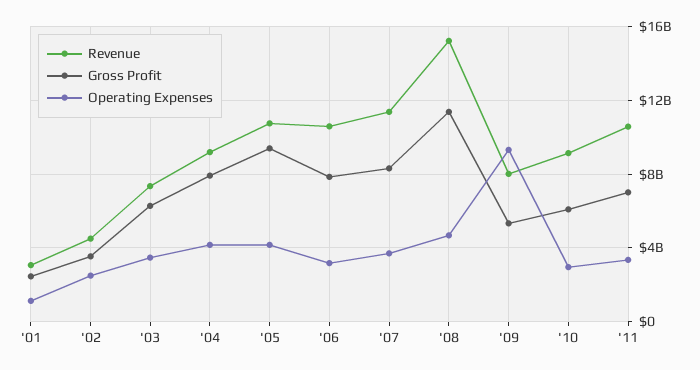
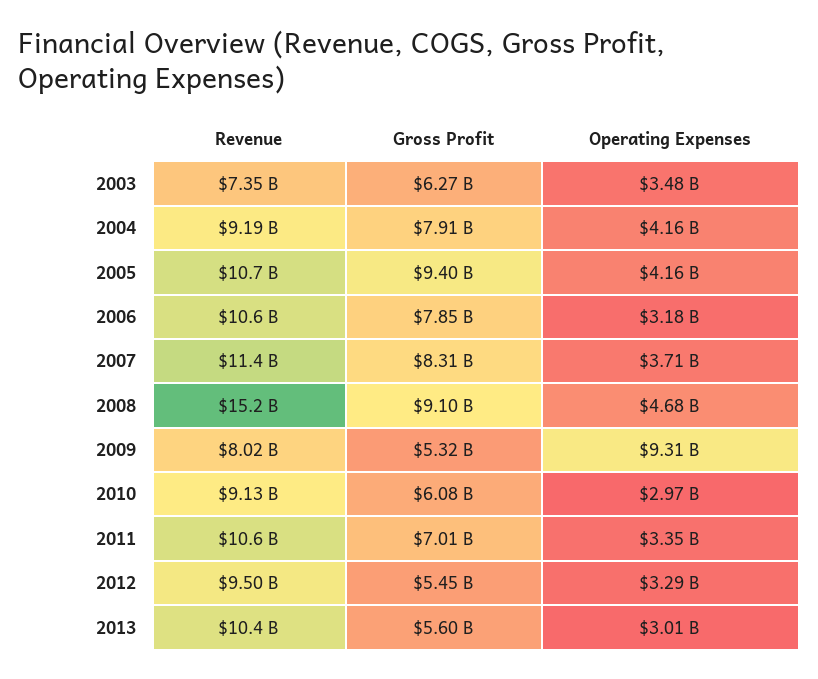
Revenue, '01: 3000000000 -> none
Gross Profit, '01: 2500000000 -> none
Operating Expenses, '01: 1000000000 -> none
Revenue, '02: 4500000000 -> none
Gross Profit, '02: 3500000000 -> none
Operating Expenses, '02: 2500000000 -> none
Gross Profit, '08: 11500000000 -> 9100000000
Revenue, 2012: none -> 9500000000
Gross Profit, 2012: none -> 5450000000
Operating Expenses, 2012: none -> 3290000000
Revenue, 2013: none -> 10400000000
Gross Profit, 2013: none -> 5600000000
Operating Expenses, 2013: none -> 3010000000

